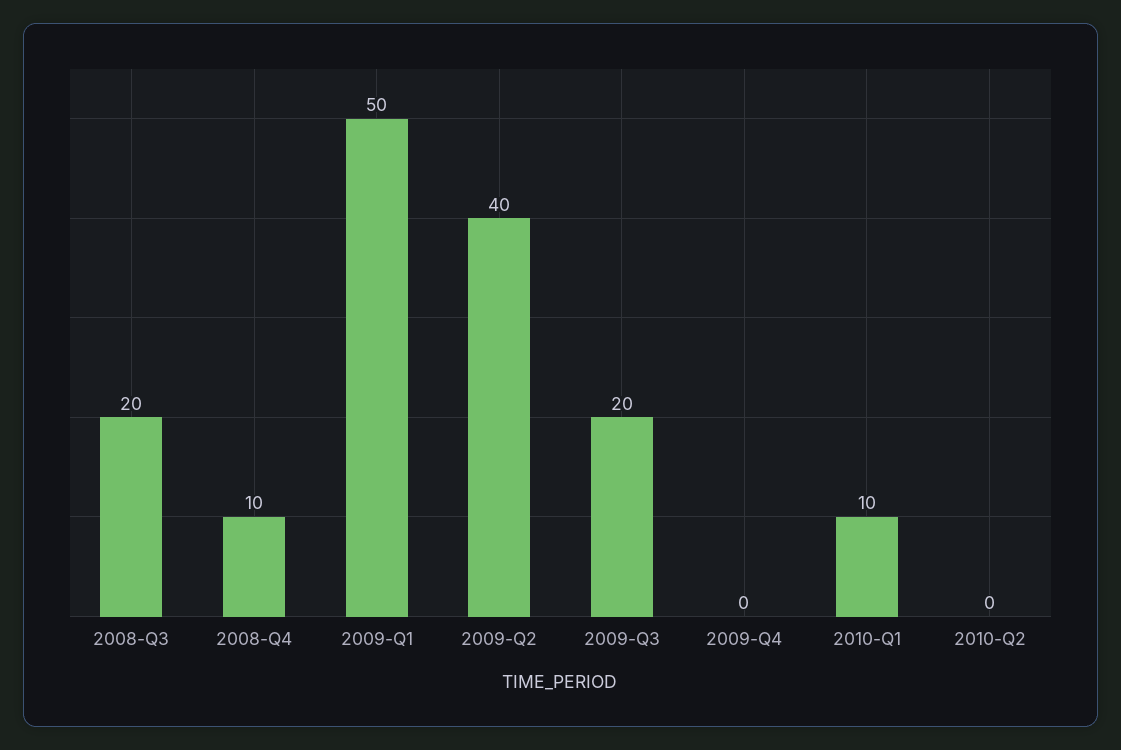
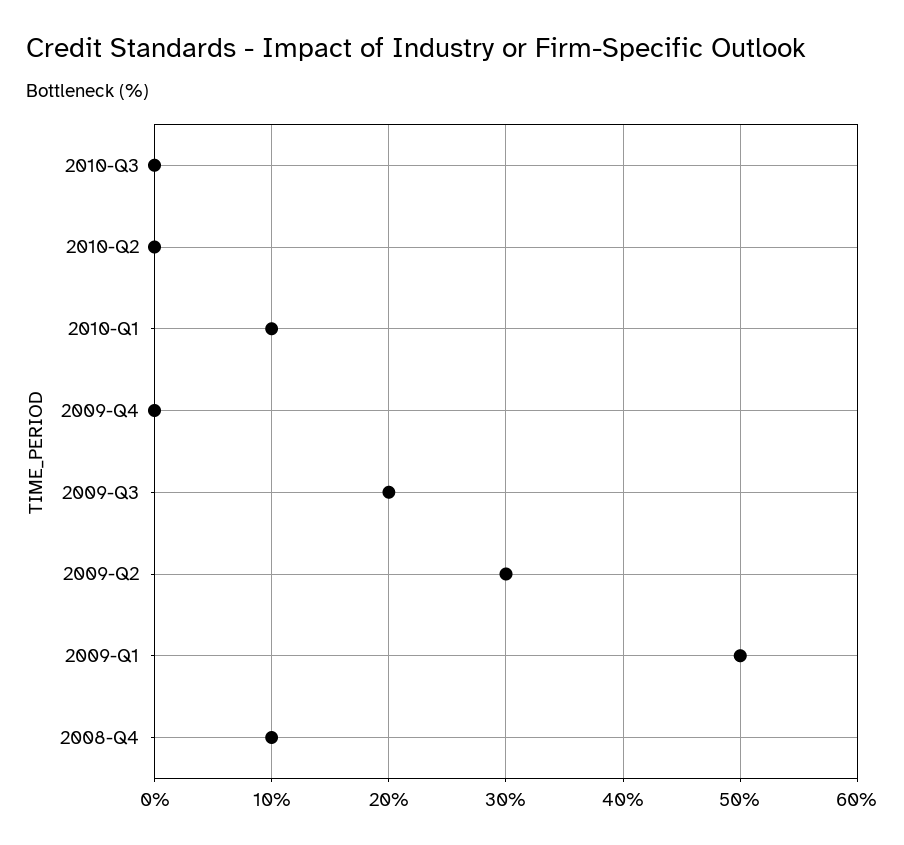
2008-Q3: 20 -> none
2009-Q2: 40 -> 30
2010-Q3: none -> 0

